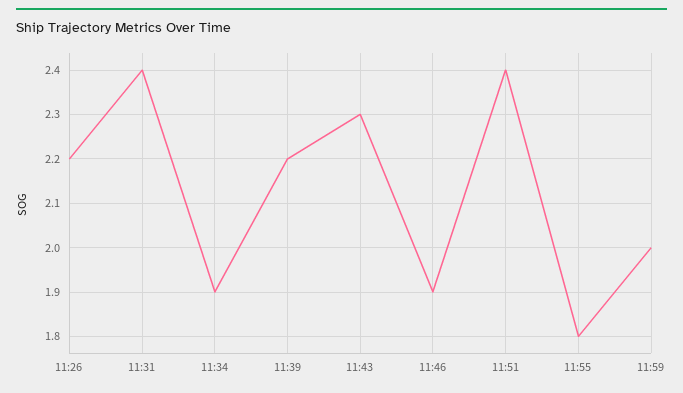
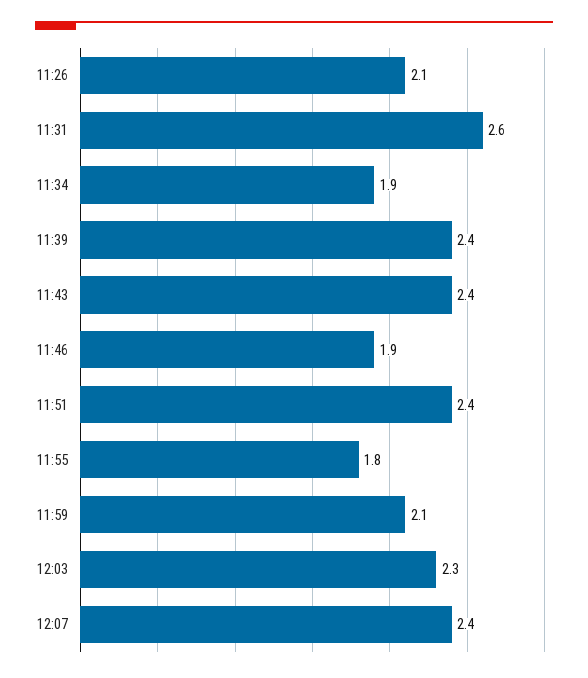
11:26: 2.2 -> 2.1
11:31: 2.4 -> 2.6
11:39: 2.2 -> 2.4
11:43: 2.3 -> 2.4
11:59: 2 -> 2.1
12:03: none -> 2.3
12:07: none -> 2.4

